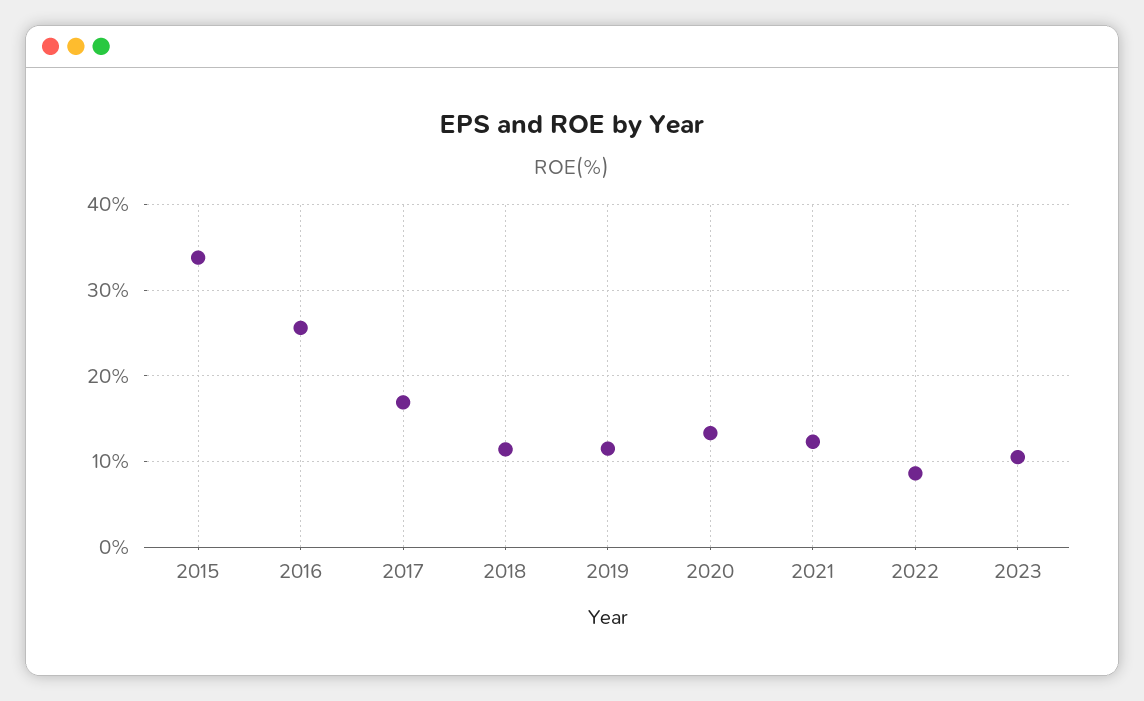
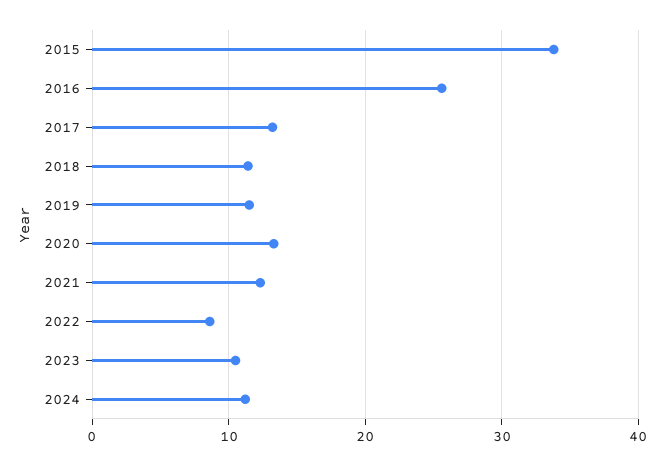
2017: 17 -> 13
2024: none -> 11

